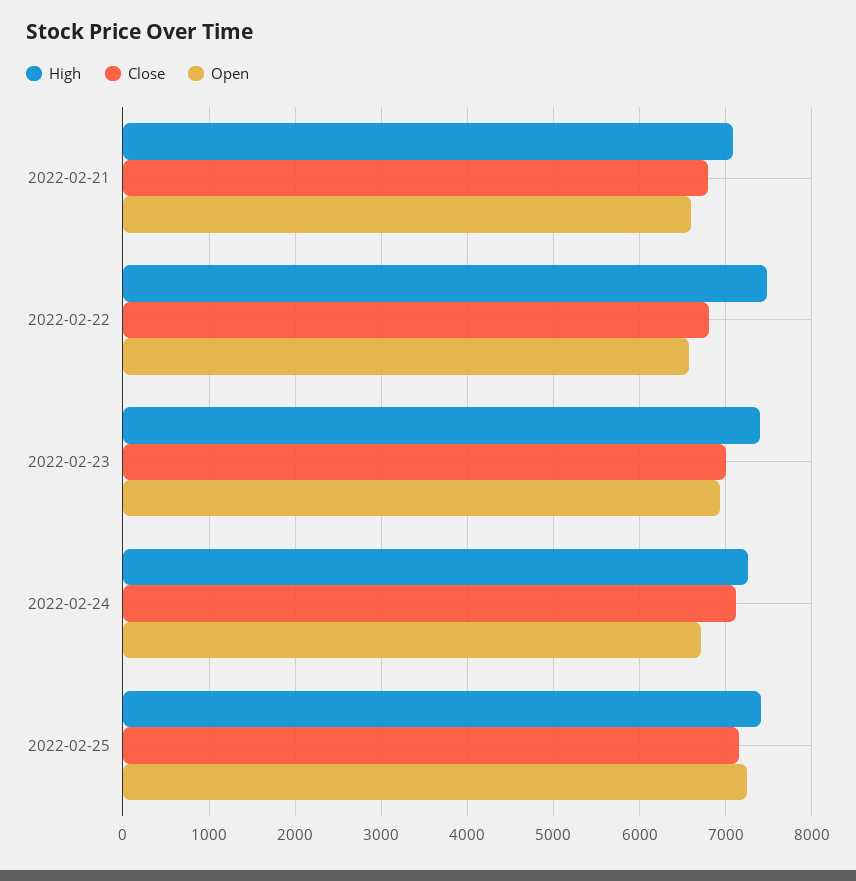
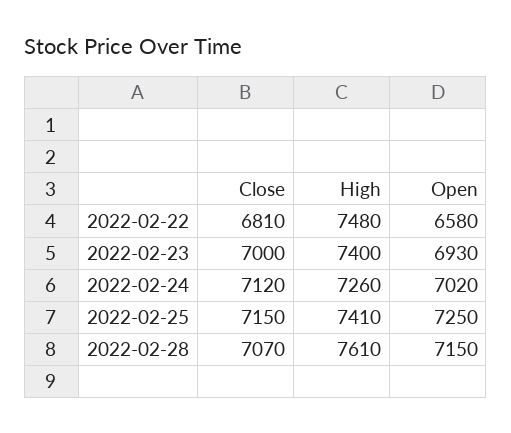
High, 2022-02-21: 7100 -> none
Close, 2022-02-21: 6800 -> none
Open, 2022-02-21: 6600 -> none
Open, 2022-02-24: 6700 -> 7020
Close, 2022-02-28: none -> 7070
High, 2022-02-28: none -> 7610
Open, 2022-02-28: none -> 7150

